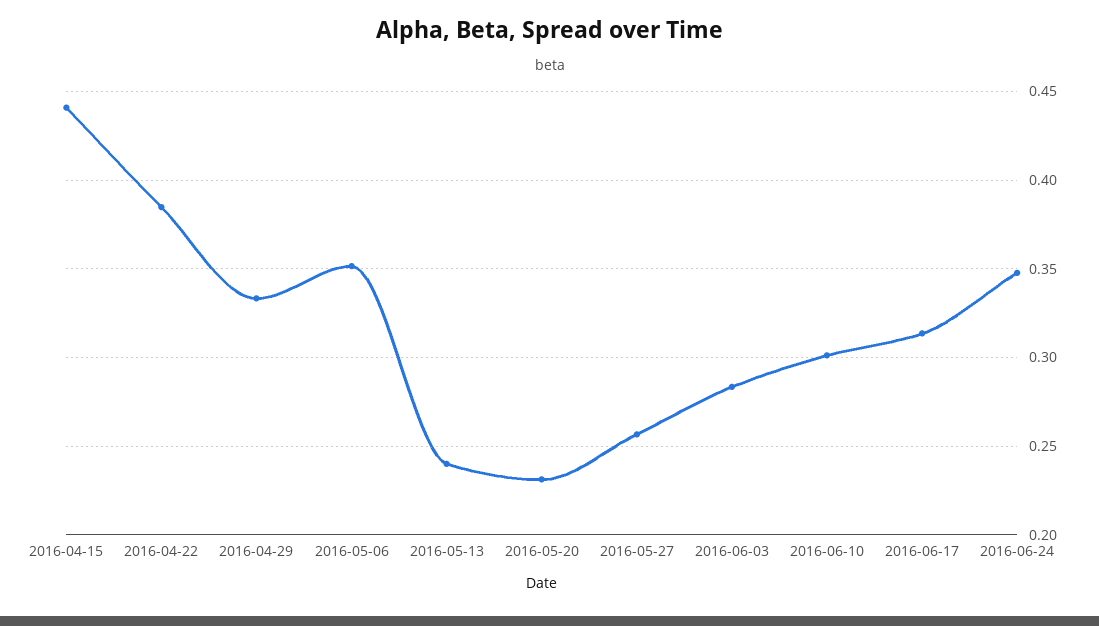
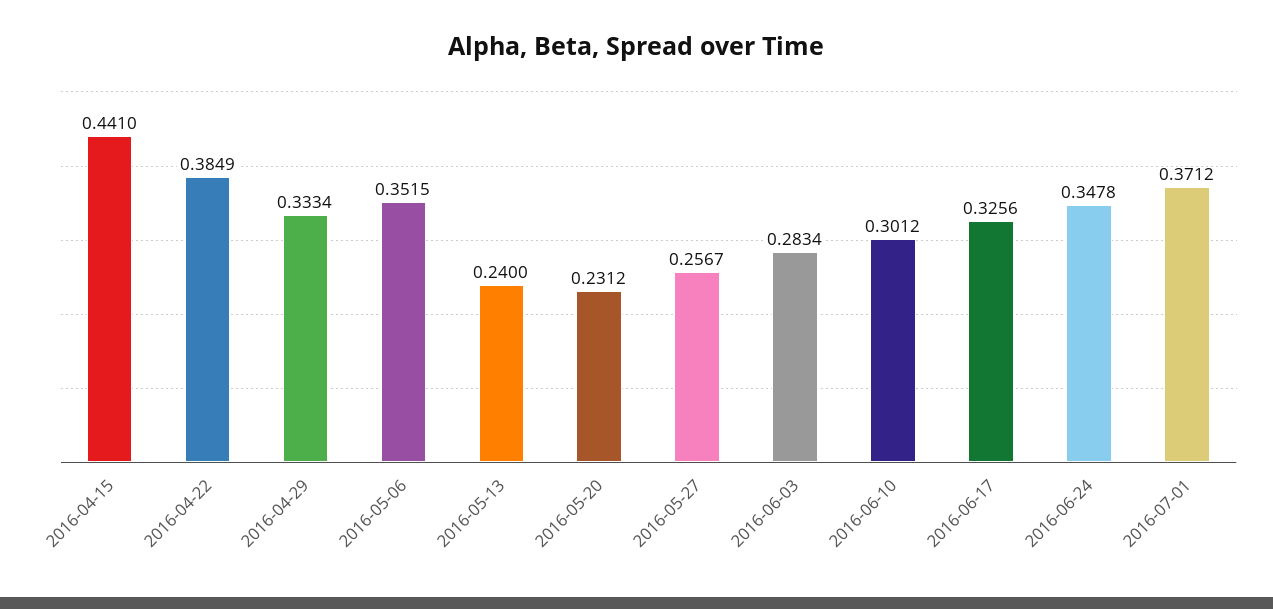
2016-06-17: 0.315 -> 0.3256
2016-07-01: none -> 0.3712

